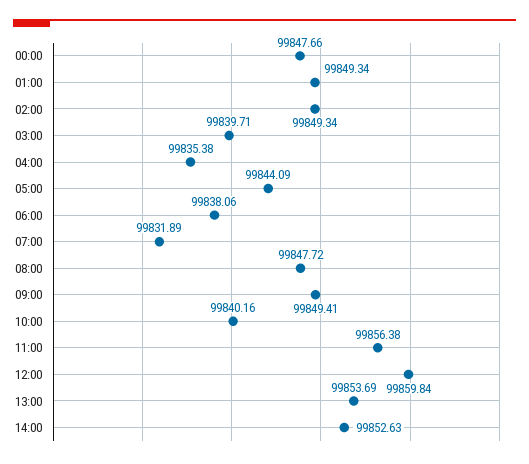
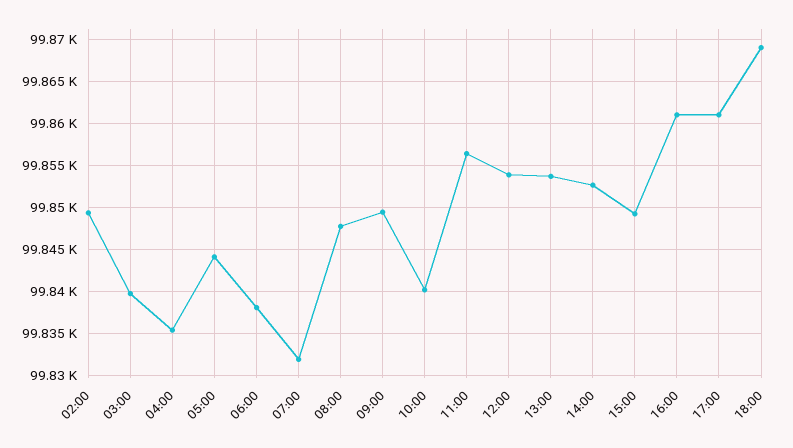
00:00: 99847.66 -> none
01:00: 99849.34 -> none
12:00: 99859.84 -> 99854
15:00: none -> 99849
16:00: none -> 99861
17:00: none -> 99861
18:00: none -> 99869

